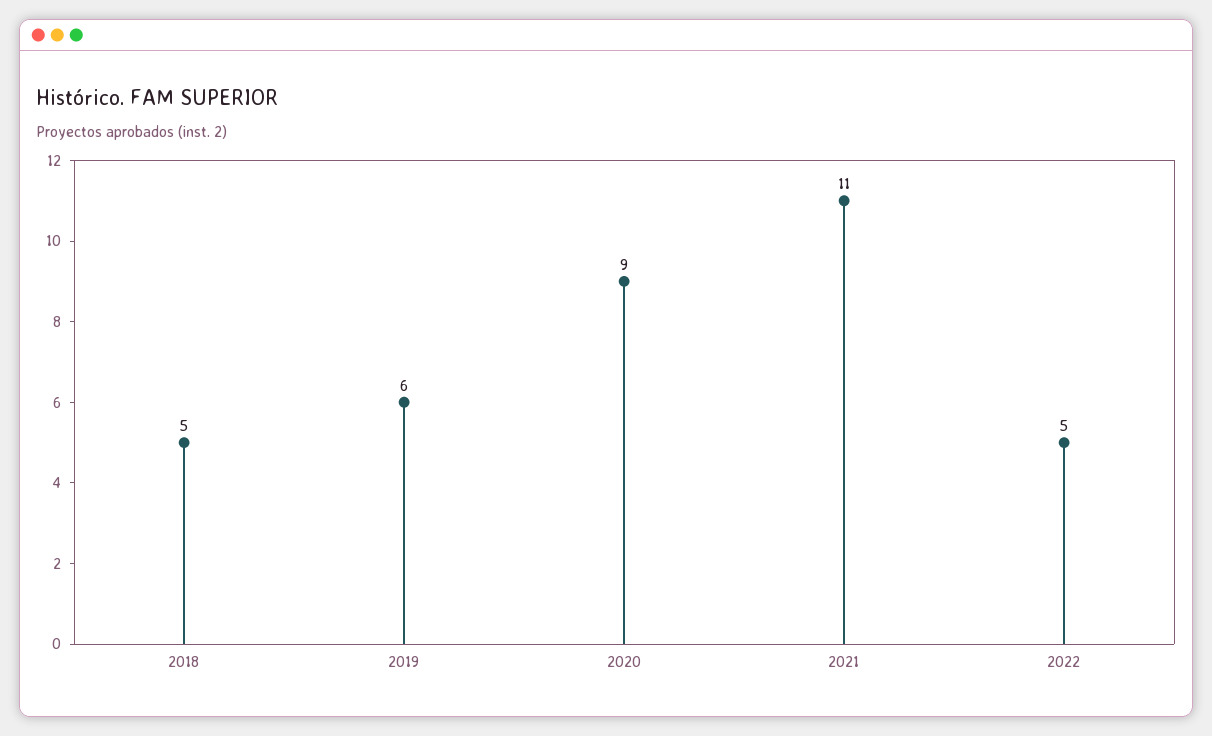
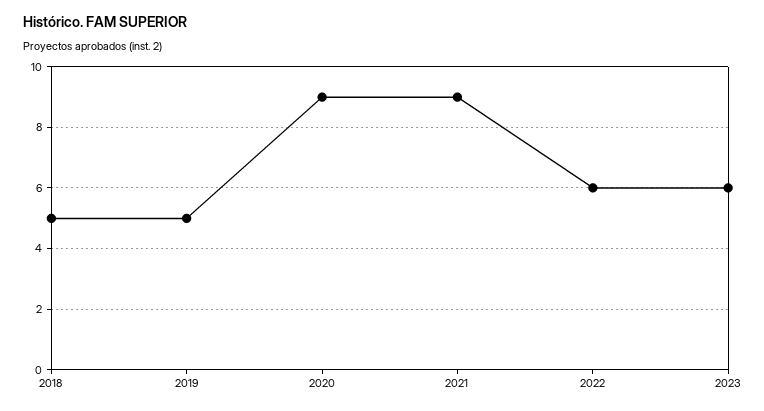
2019: 6 -> 5
2021: 11 -> 9
2022: 5 -> 6
2023: none -> 6

